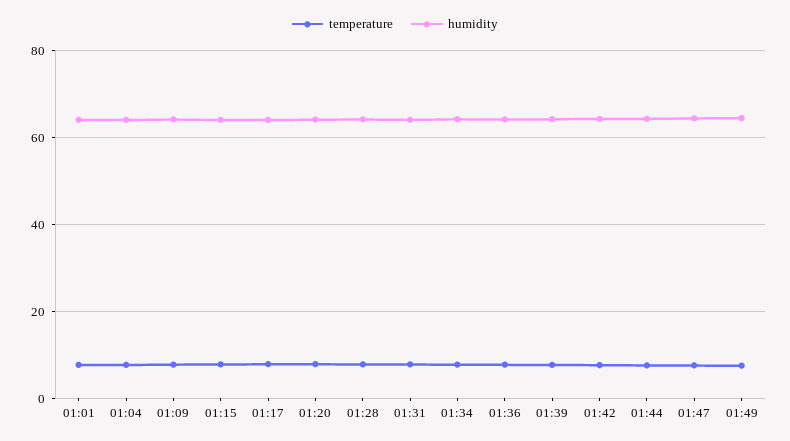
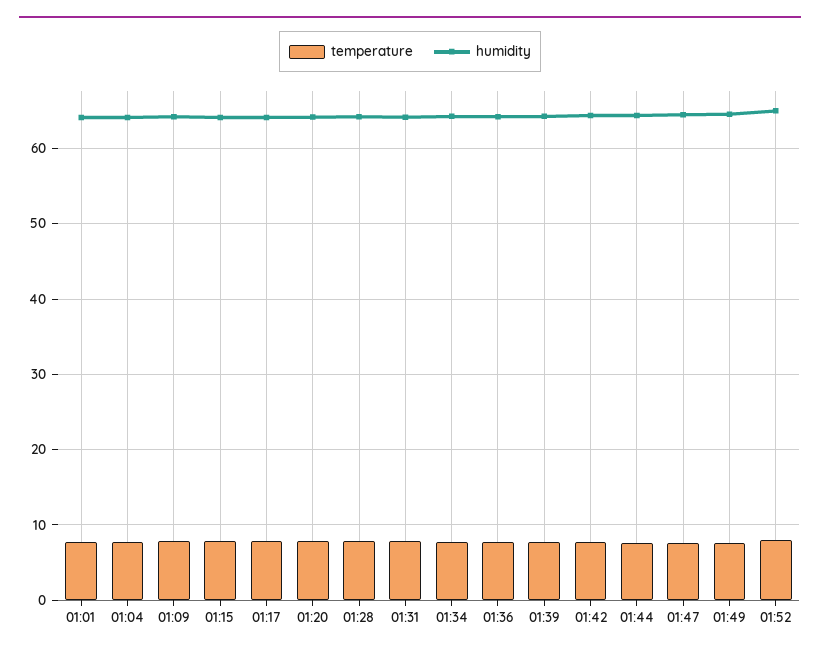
temperature, 01:52: none -> 8
humidity, 01:52: none -> 65

